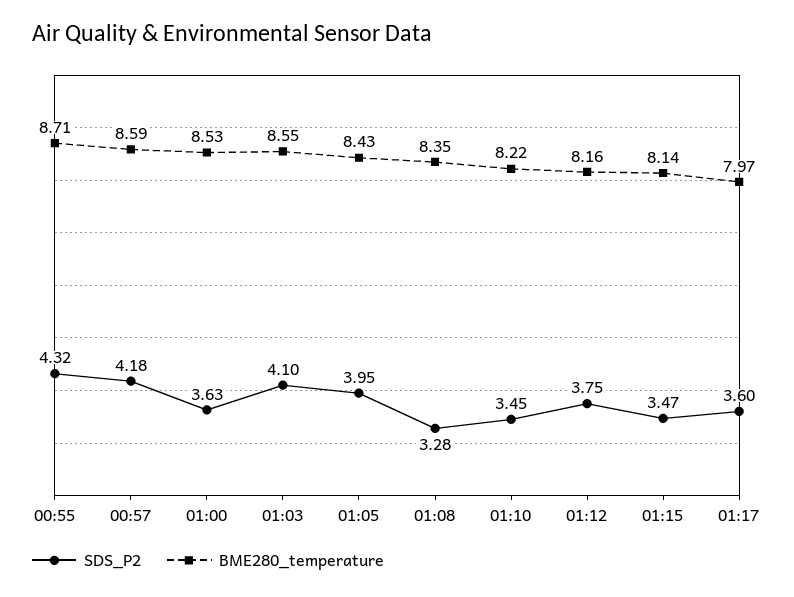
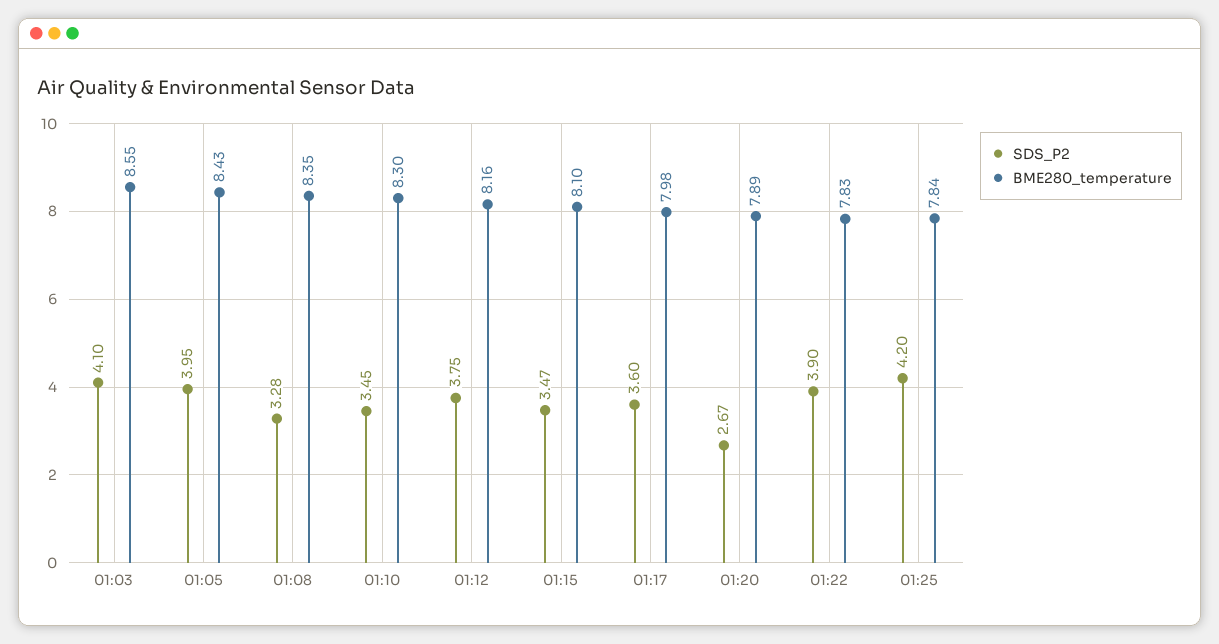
SDS_P2, 00:55: 4.32 -> none
BME280_temperature, 00:55: 8.71 -> none
SDS_P2, 00:57: 4.18 -> none
BME280_temperature, 00:57: 8.59 -> none
SDS_P2, 01:00: 3.63 -> none
BME280_temperature, 01:00: 8.53 -> none
BME280_temperature, 01:10: 8.22 -> 8.3
BME280_temperature, 01:15: 8.14 -> 8.1
BME280_temperature, 01:17: 7.97 -> 7.98
SDS_P2, 01:20: none -> 2.67
BME280_temperature, 01:20: none -> 7.89
SDS_P2, 01:22: none -> 3.9
BME280_temperature, 01:22: none -> 7.83
SDS_P2, 01:25: none -> 4.2
BME280_temperature, 01:25: none -> 7.84

